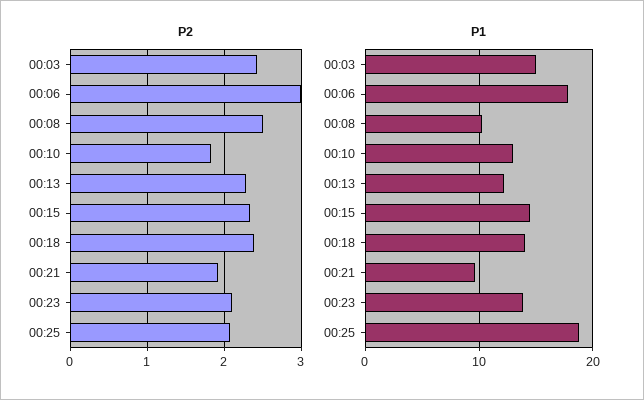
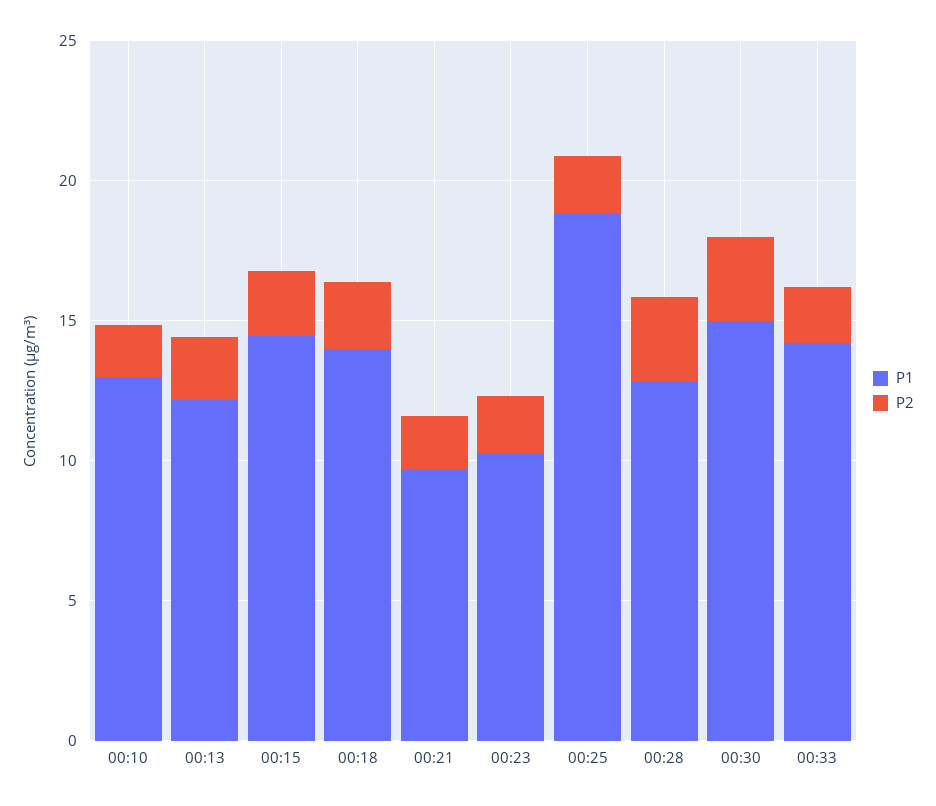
P2, 00:03: 2.4 -> none
P2, 00:06: 3 -> none
P2, 00:08: 2.5 -> none
P1, 00:03: 15 -> none
P1, 00:06: 18 -> none
P1, 00:08: 10 -> none
P1, 00:23: 14 -> 10
P1, 00:28: none -> 13
P2, 00:28: none -> 3
P1, 00:30: none -> 15
P2, 00:30: none -> 3
P1, 00:33: none -> 14
P2, 00:33: none -> 2

